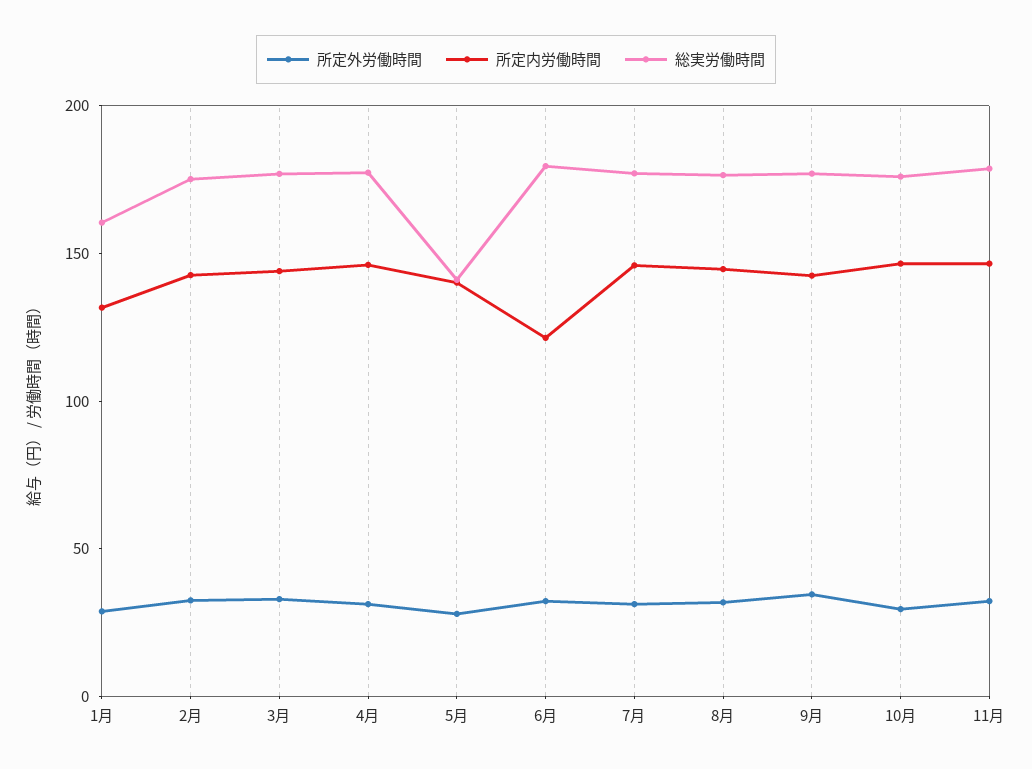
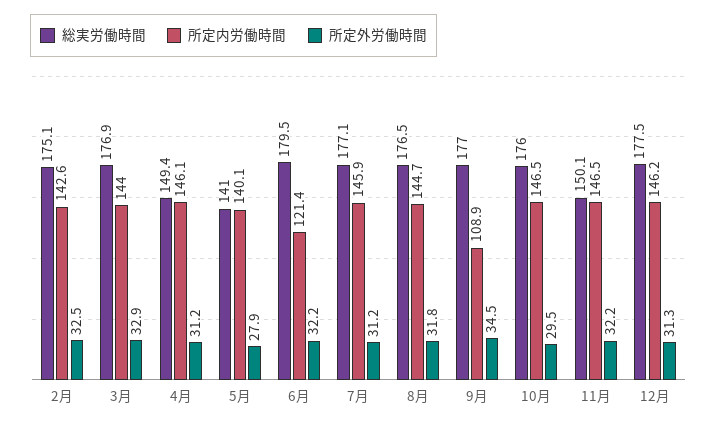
所定外労働時間, 1月: 30 -> none
所定内労働時間, 1月: 130 -> none
総実労働時間, 1月: 160 -> none
総実労働時間, 4月: 180 -> 149.4
所定内労働時間, 9月: 140 -> 108.9
総実労働時間, 11月: 180 -> 150.1
総実労働時間, 12月: none -> 177.5
所定内労働時間, 12月: none -> 146.2
所定外労働時間, 12月: none -> 31.3

